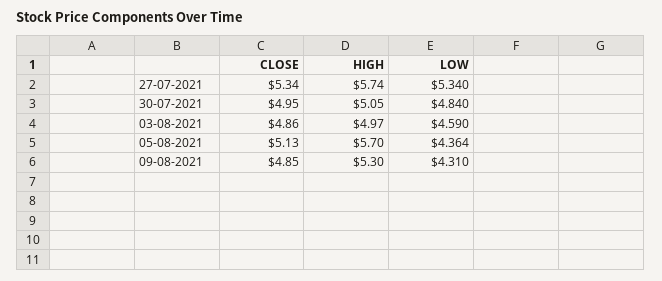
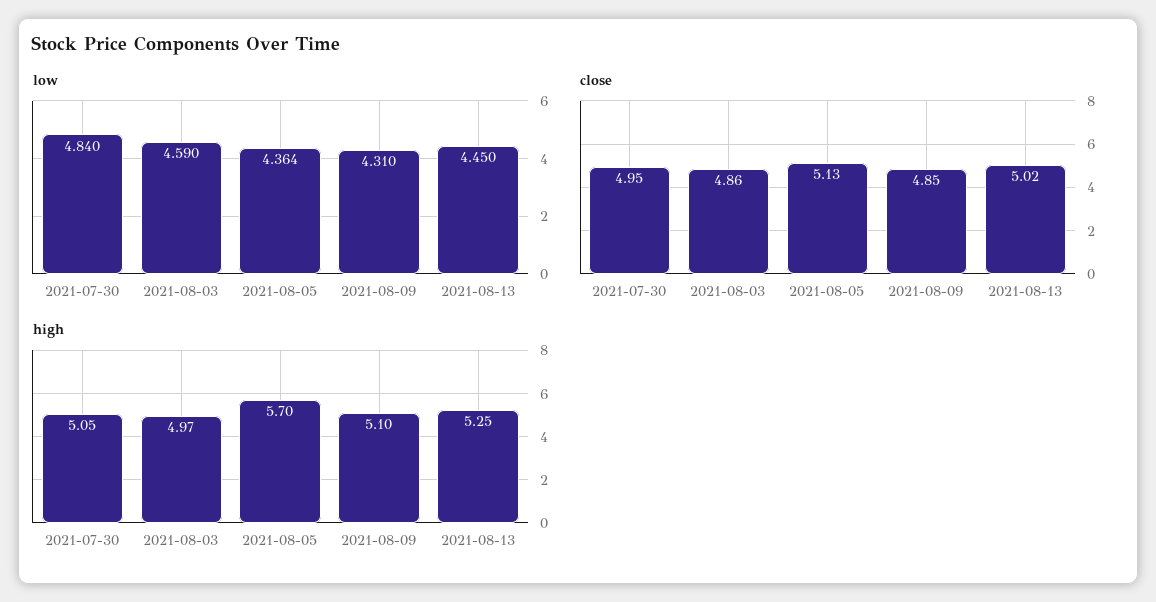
CLOSE, 27-07-2021: 5.34 -> none
HIGH, 27-07-2021: 5.74 -> none
LOW, 27-07-2021: 5.34 -> none
HIGH, 09-08-2021: 5.3 -> 5.1
LOW, 2021-08-13: none -> 4.45
CLOSE, 2021-08-13: none -> 5.02
HIGH, 2021-08-13: none -> 5.25

